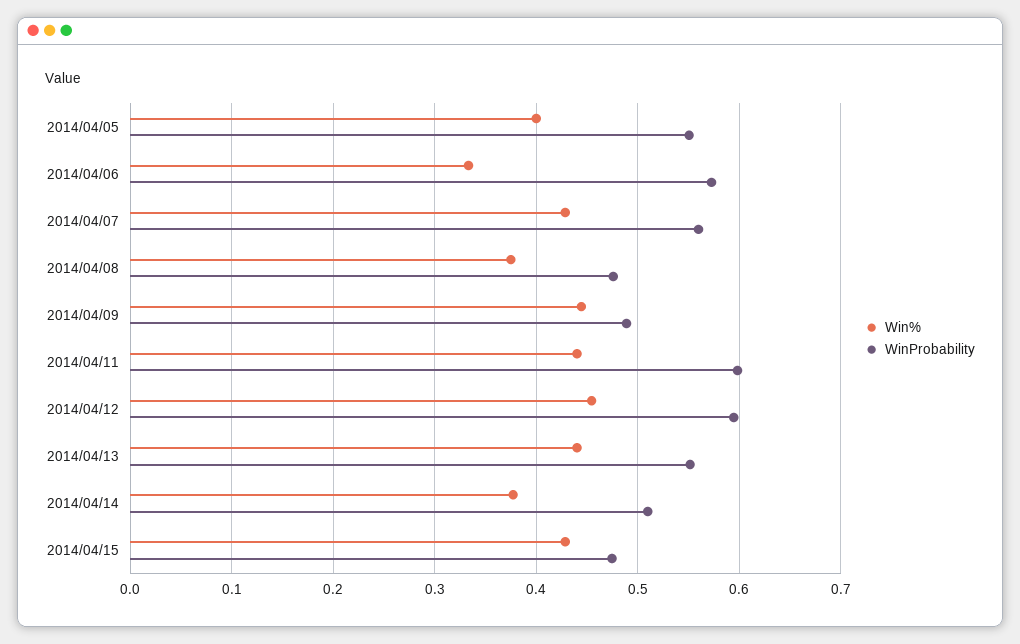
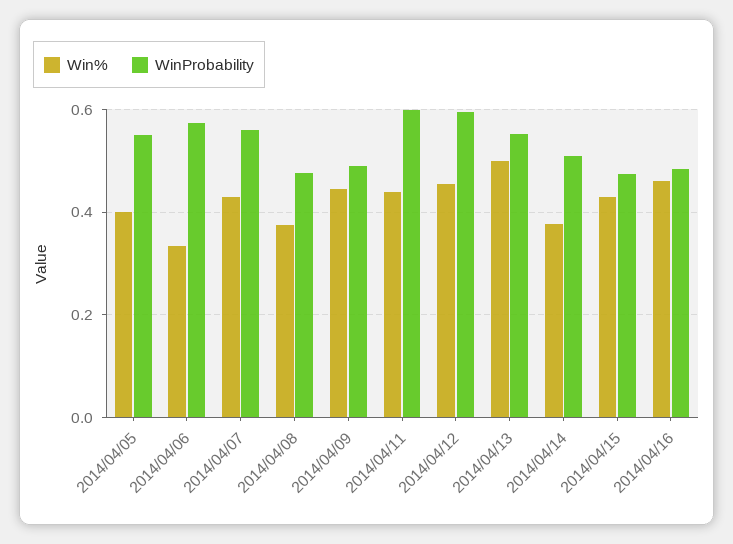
Win%, 2014/04/13: 0.44 -> 0.5
Win%, 2014/04/16: none -> 0.46
WinProbability, 2014/04/16: none -> 0.48

